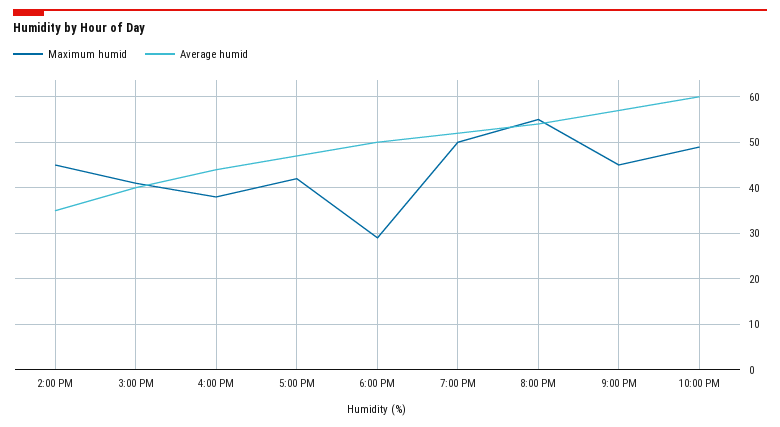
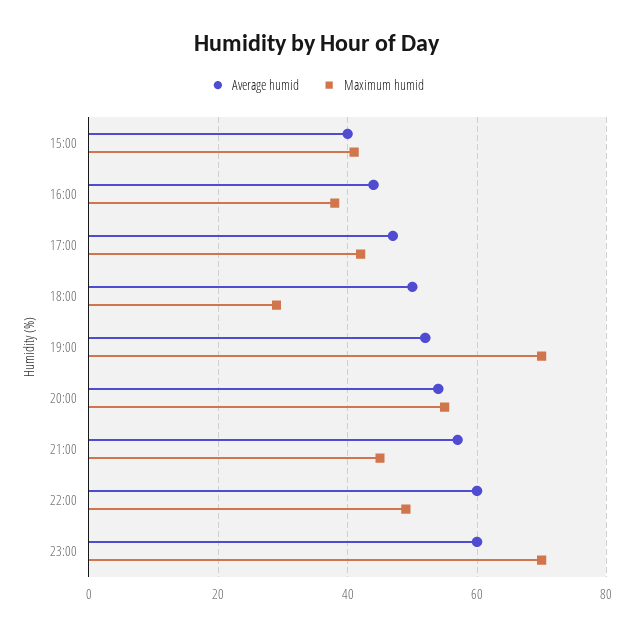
Maximum humid, 2:00 PM: 45 -> none
Average humid, 2:00 PM: 35 -> none
Maximum humid, 7:00 PM: 50 -> 70
Average humid, 23:00: none -> 60
Maximum humid, 23:00: none -> 70

